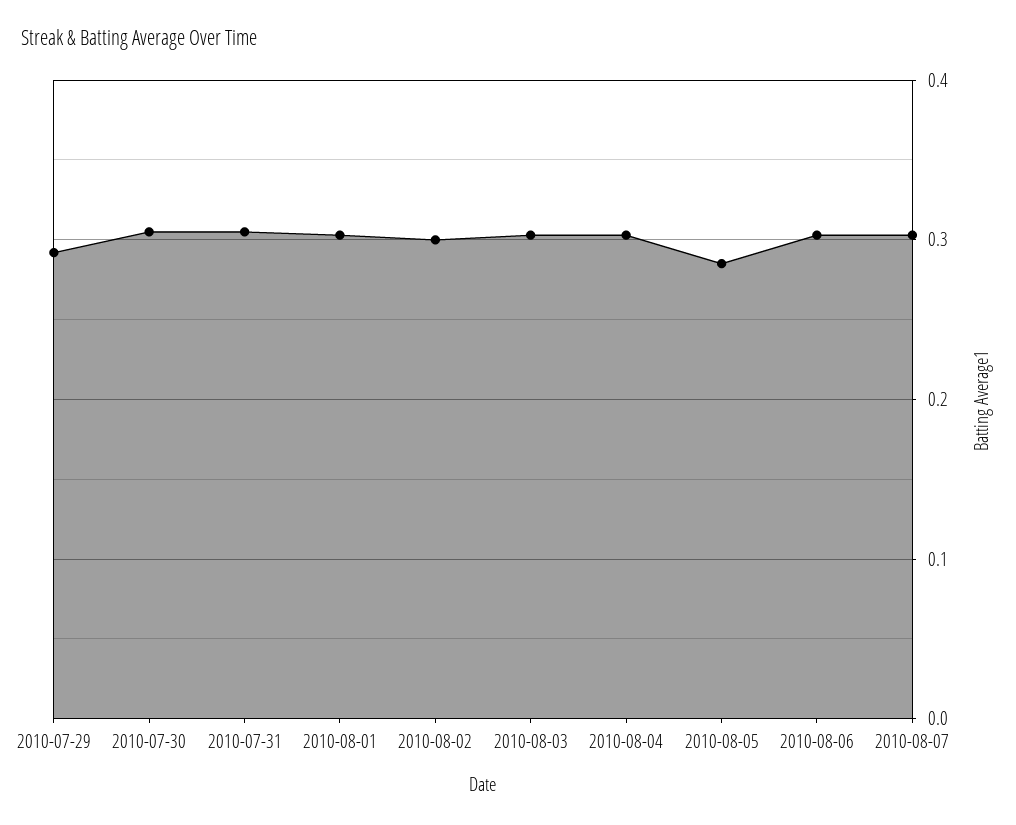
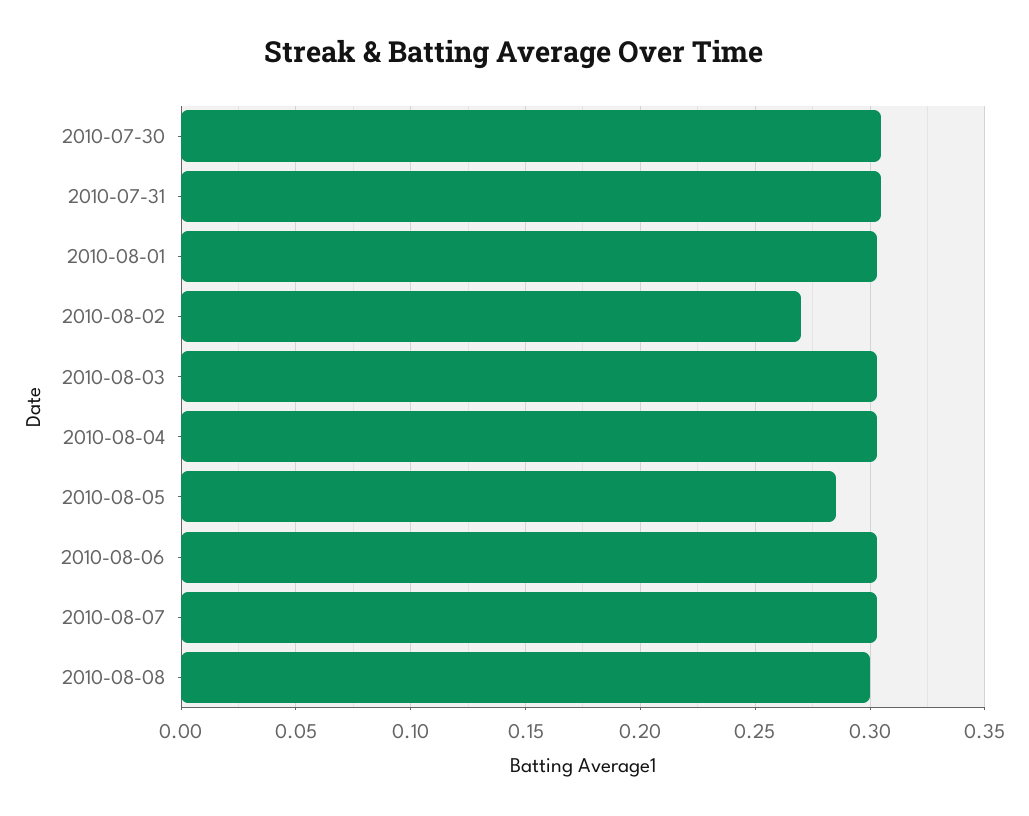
2010-07-29: 0.29 -> none
2010-08-02: 0.3 -> 0.27
2010-08-08: none -> 0.3

